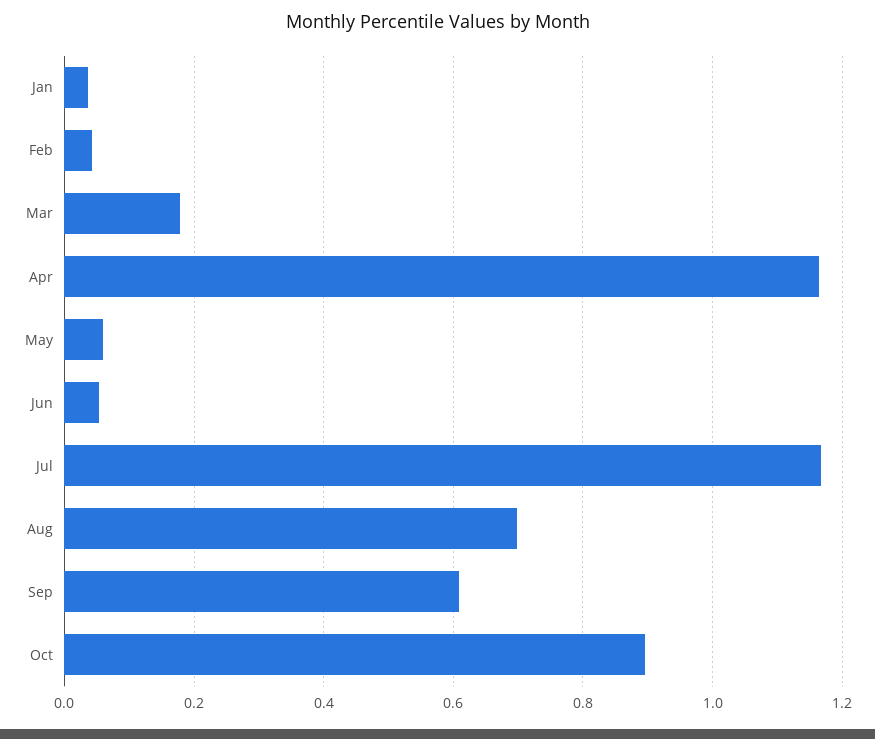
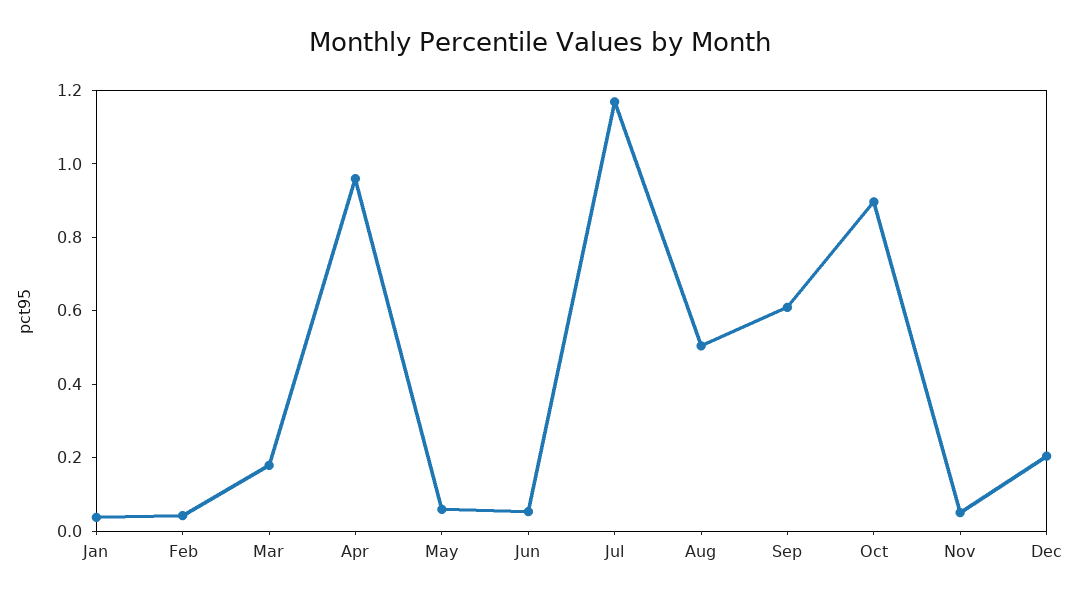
Apr: 1.16 -> 0.95
Aug: 0.7 -> 0.5
Nov: none -> 0.05
Dec: none -> 0.2

